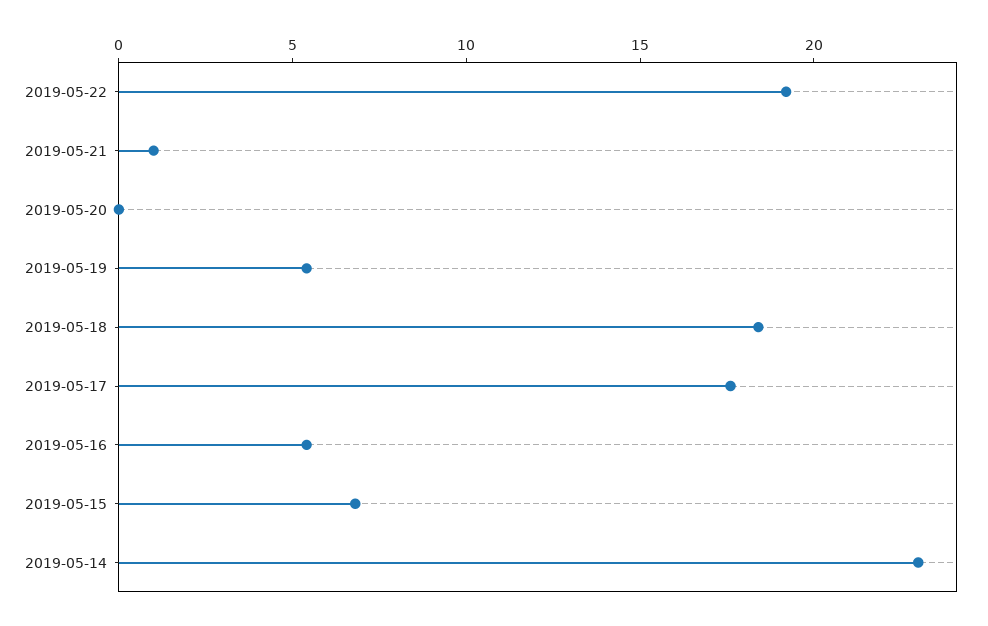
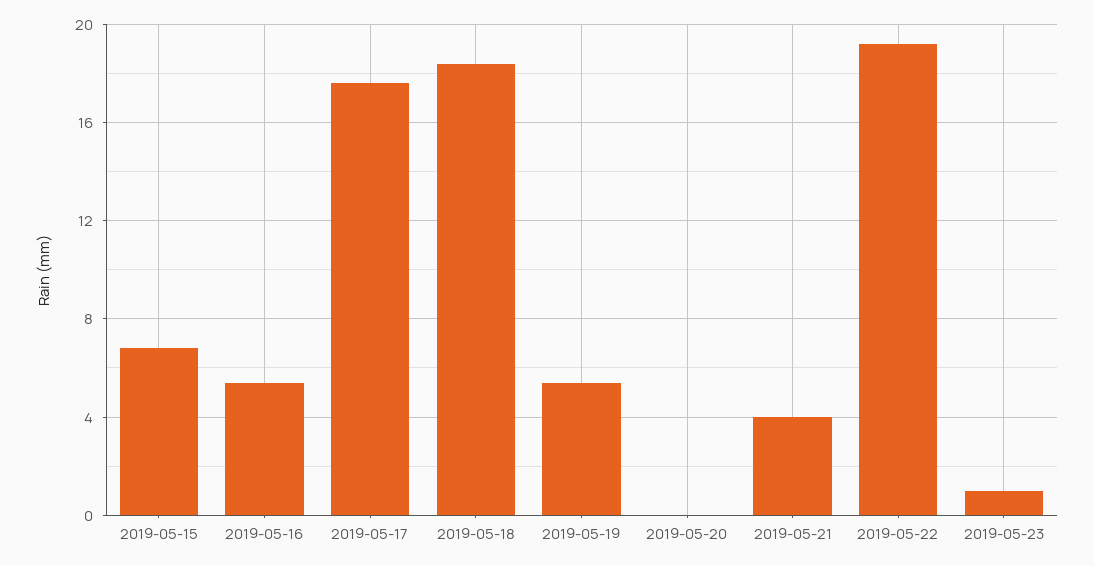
2019-05-21: 1 -> 4
2019-05-14: 23 -> none
2019-05-23: none -> 1

